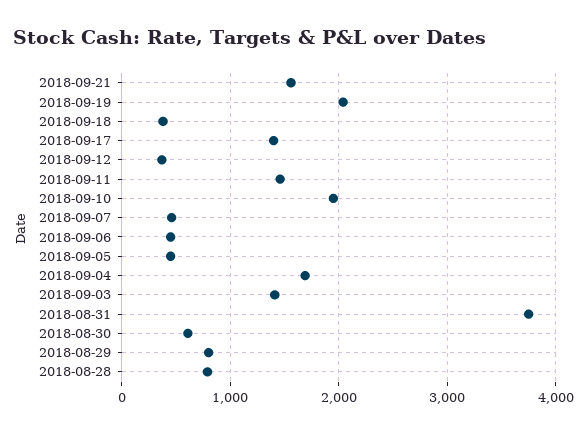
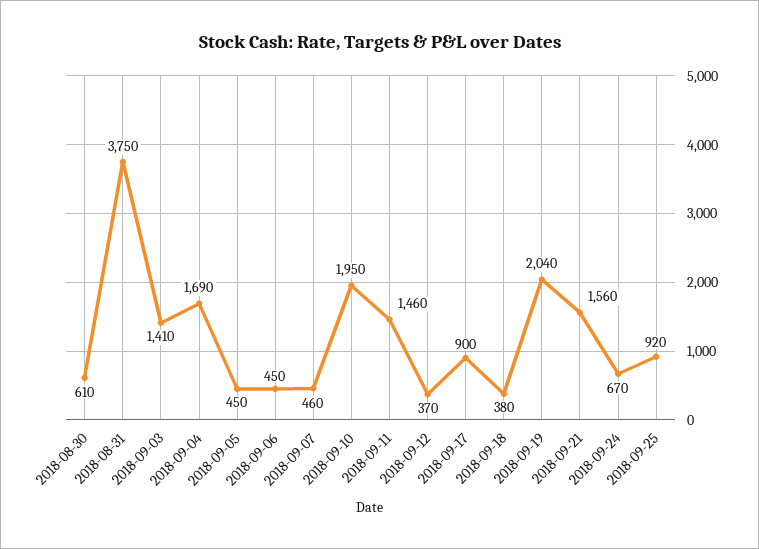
2018-09-17: 1400 -> 900
2018-08-29: 800 -> none
2018-08-28: 800 -> none
2018-09-24: none -> 670
2018-09-25: none -> 920

